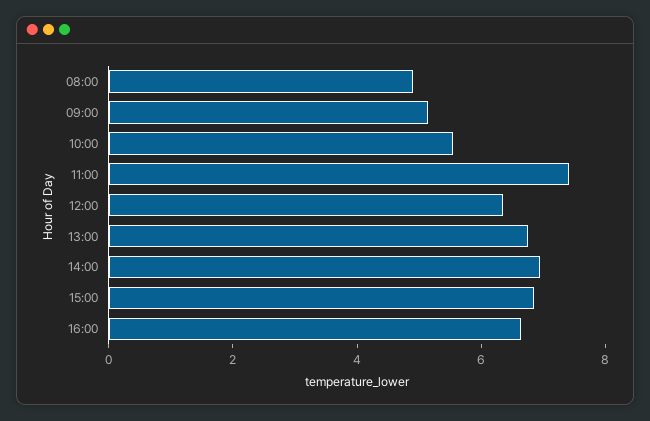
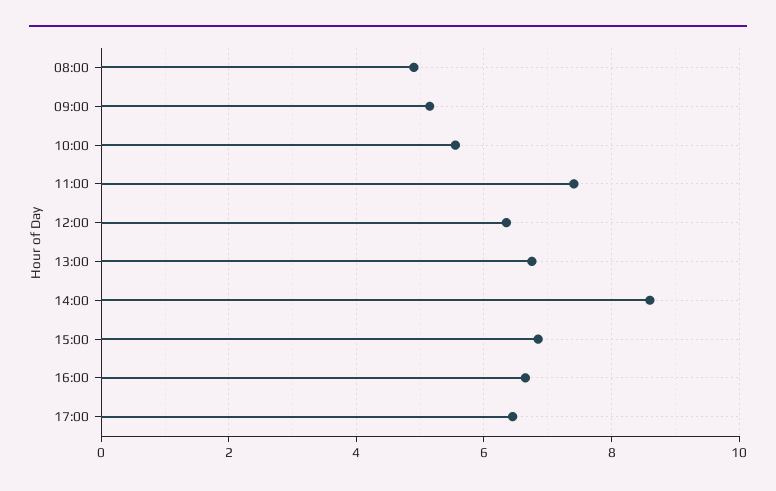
14:00: 7 -> 8.6
17:00: none -> 6.4

